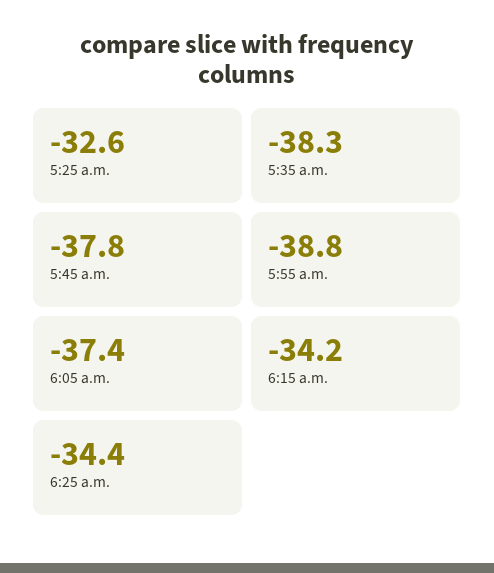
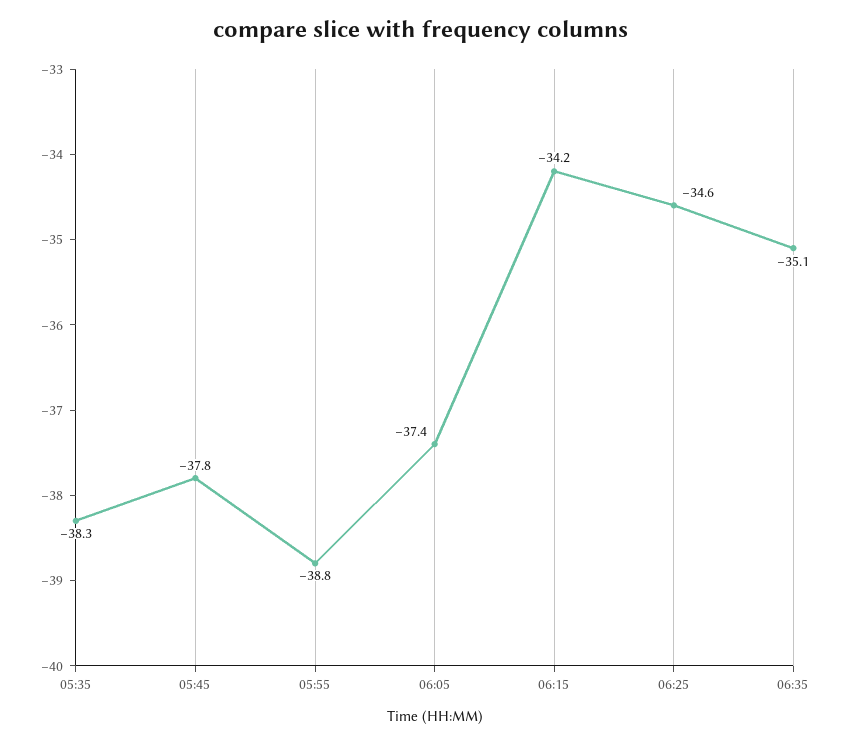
5:25 a.m.: -32.6 -> none
6:25 a.m.: -34.4 -> -34.6
06:35: none -> -35.1

